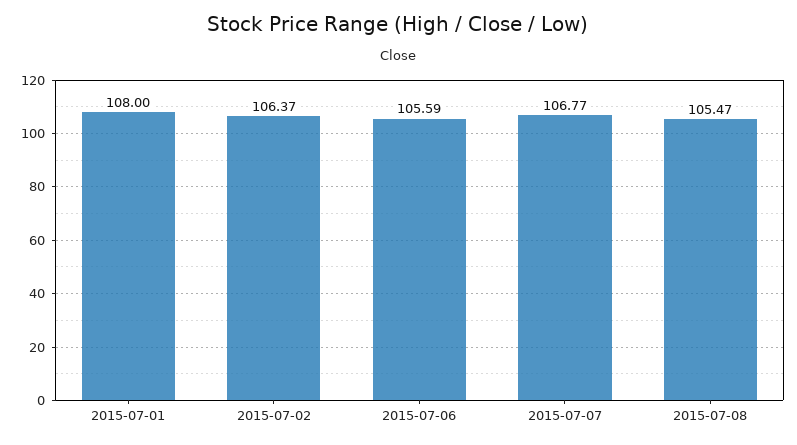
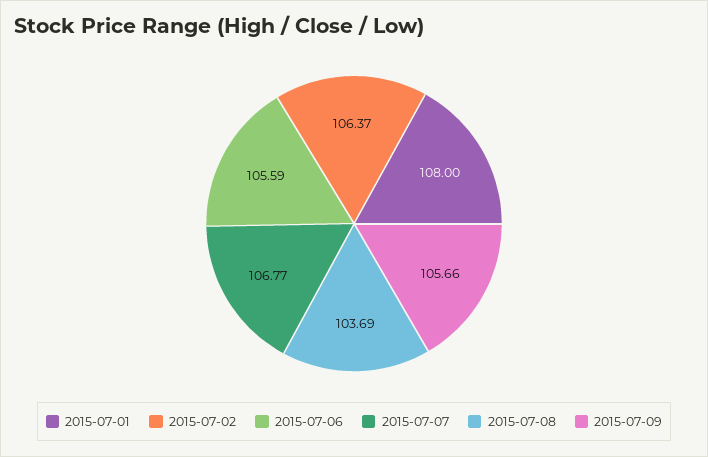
2015-07-08: 105.47 -> 103.69
2015-07-09: none -> 105.66

